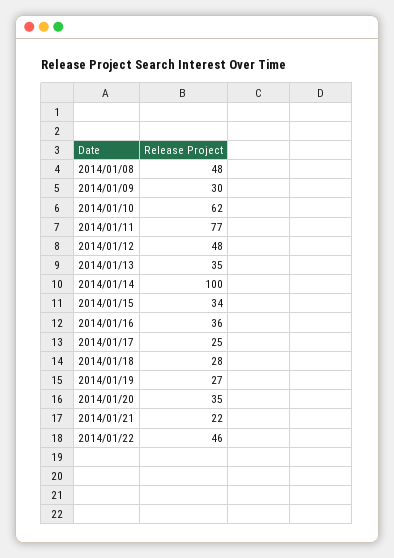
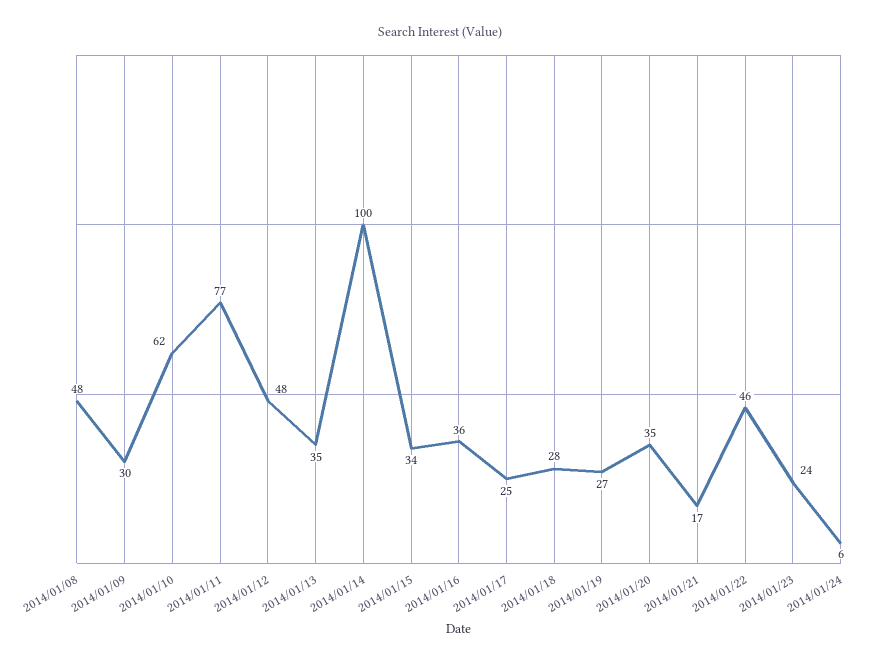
2014/01/21: 22 -> 17
2014/01/23: none -> 24
2014/01/24: none -> 6

